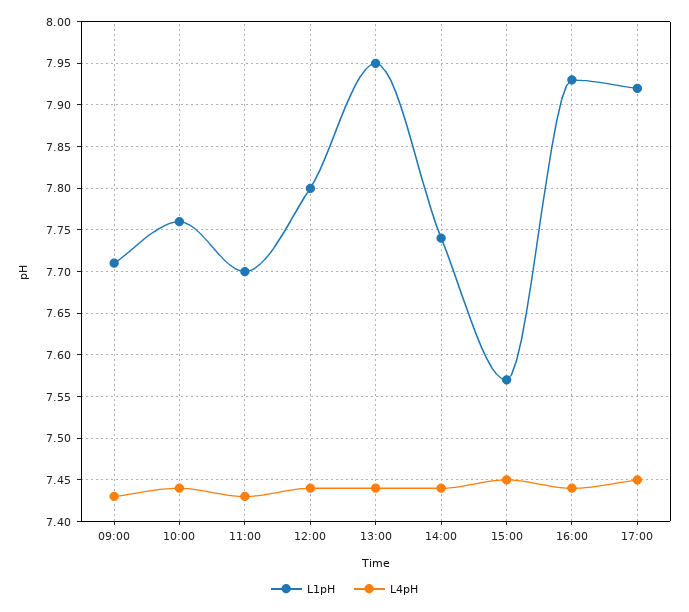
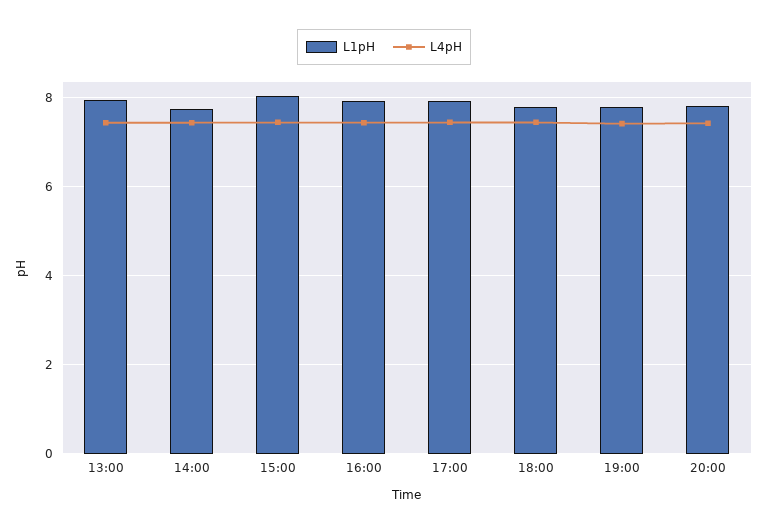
L1pH, 09:00: 7.71 -> none
L4pH, 09:00: 7.43 -> none
L1pH, 10:00: 7.76 -> none
L4pH, 10:00: 7.44 -> none
L1pH, 11:00: 7.7 -> none
L4pH, 11:00: 7.43 -> none
L1pH, 12:00: 7.8 -> none
L4pH, 12:00: 7.44 -> none
L1pH, 15:00: 7.57 -> 8
L1pH, 18:00: none -> 7.8
L4pH, 18:00: none -> 7.4
L1pH, 19:00: none -> 7.8
L4pH, 19:00: none -> 7.4
L1pH, 20:00: none -> 7.8
L4pH, 20:00: none -> 7.4

